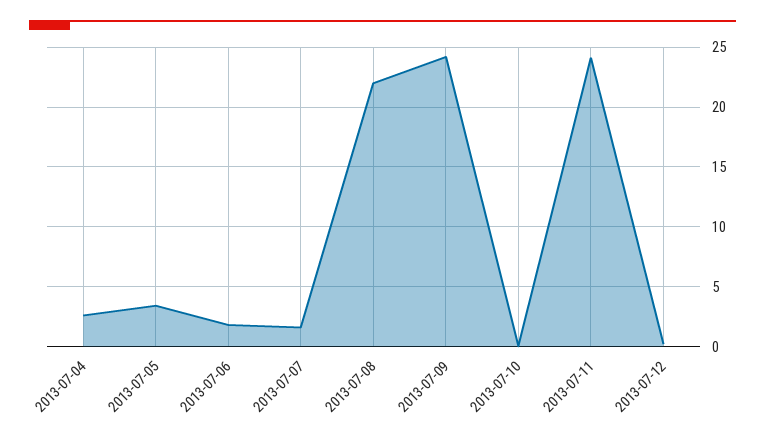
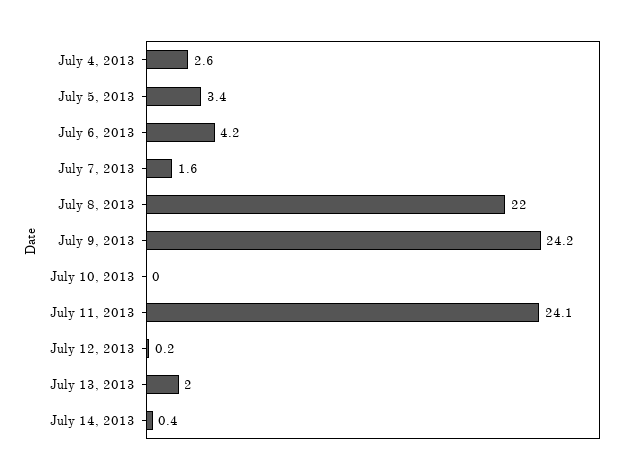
2013-07-06: 2 -> 4.2
July 13, 2013: none -> 2
July 14, 2013: none -> 0.4

